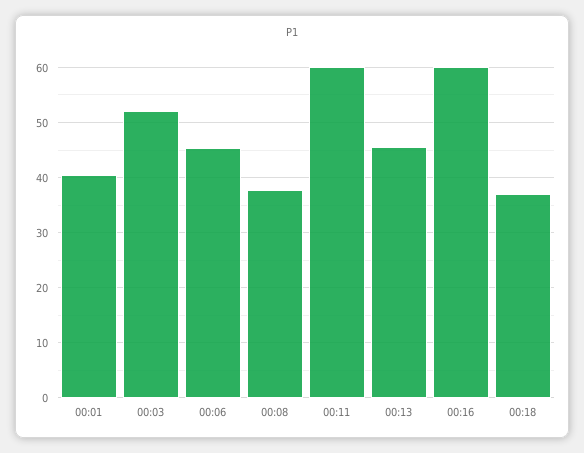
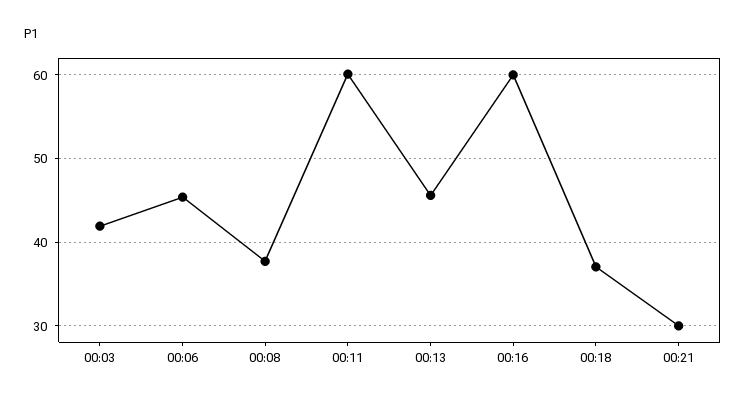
00:01: 40 -> none
00:03: 52 -> 42
00:21: none -> 30

